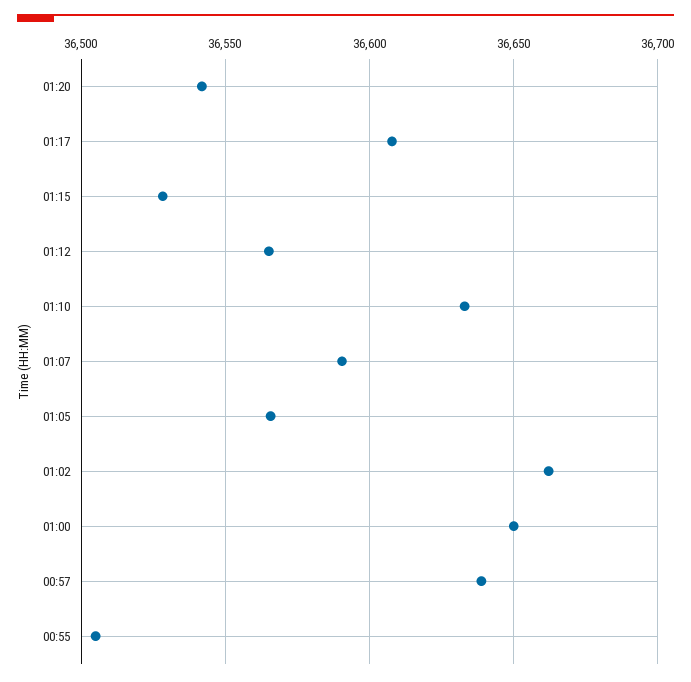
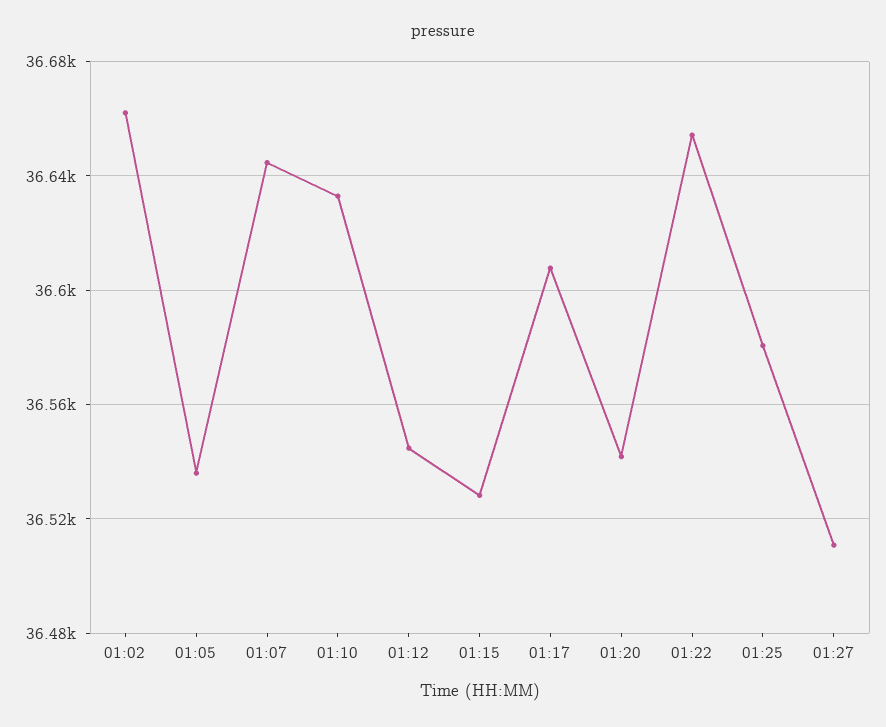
01:12: 36565 -> 36545
01:07: 36590 -> 36645
01:05: 36565 -> 36535
01:00: 36650 -> none
00:57: 36640 -> none
00:55: 36505 -> none
01:22: none -> 36655
01:25: none -> 36580
01:27: none -> 36510

